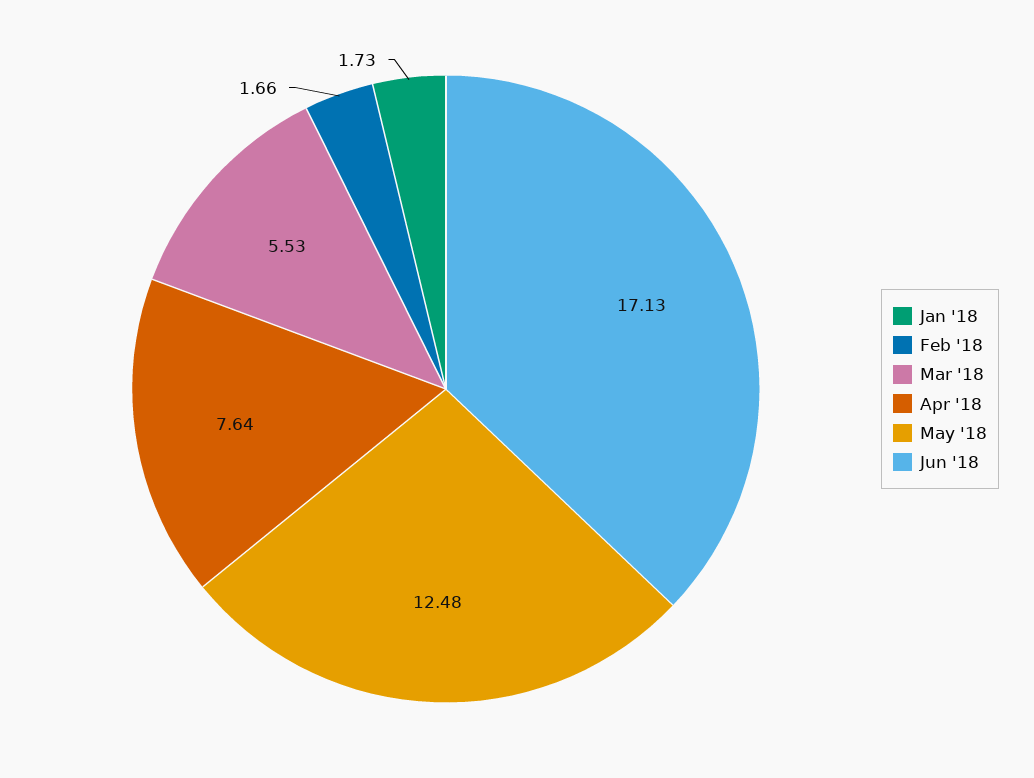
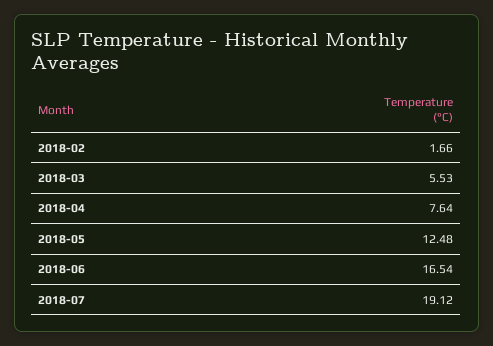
Jan '18: 1.73 -> none
Jun '18: 17.13 -> 16.54
2018-07: none -> 19.12

